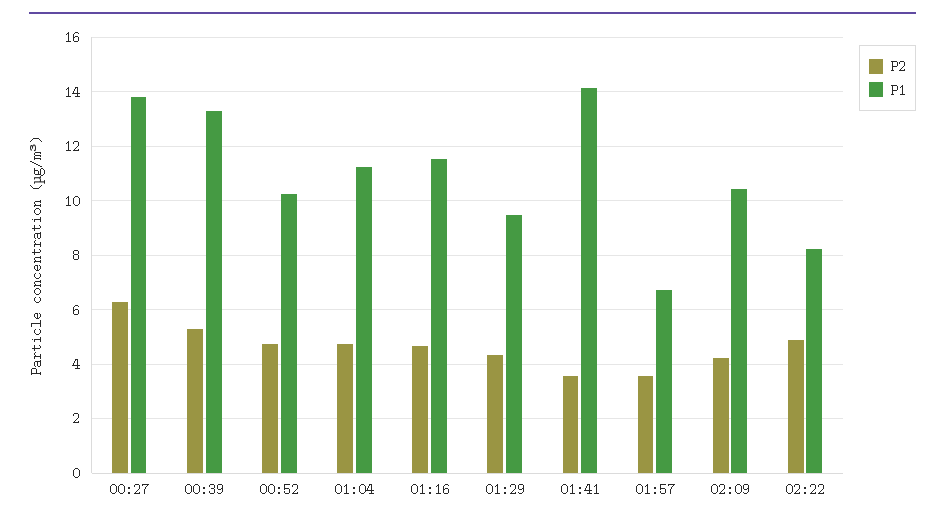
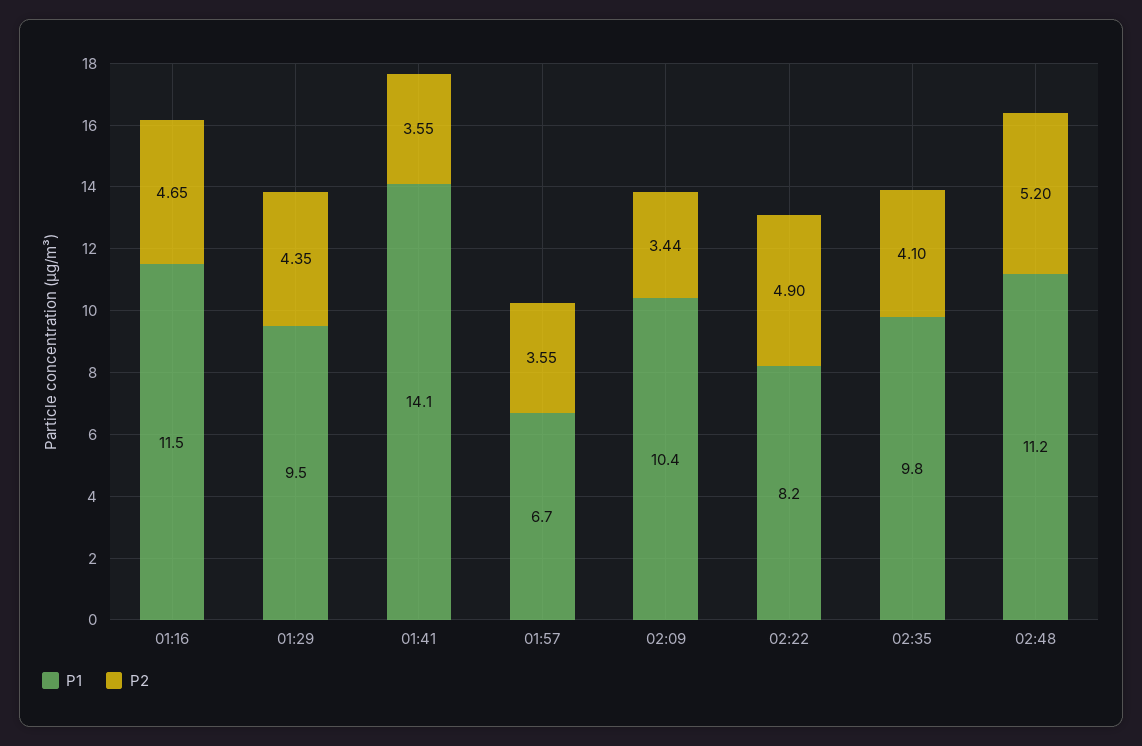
P2, 00:27: 6.25 -> none
P1, 00:27: 13.75 -> none
P2, 00:39: 5.25 -> none
P1, 00:39: 13.25 -> none
P2, 00:52: 4.75 -> none
P1, 00:52: 10.25 -> none
P2, 01:04: 4.75 -> none
P1, 01:04: 11.25 -> none
P2, 02:09: 4.25 -> 3.44
P1, 02:35: none -> 9.8
P2, 02:35: none -> 4.1
P1, 02:48: none -> 11.2
P2, 02:48: none -> 5.2

